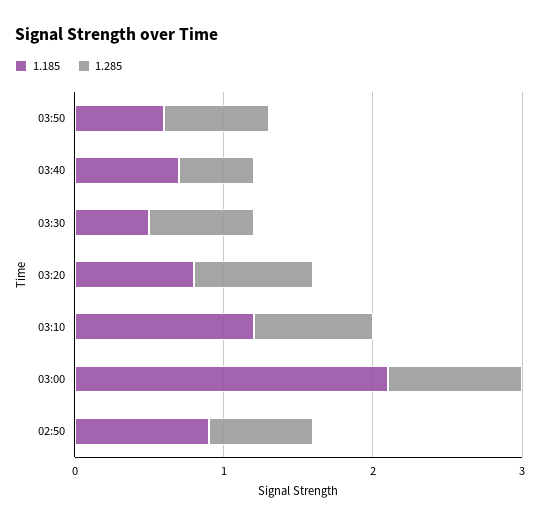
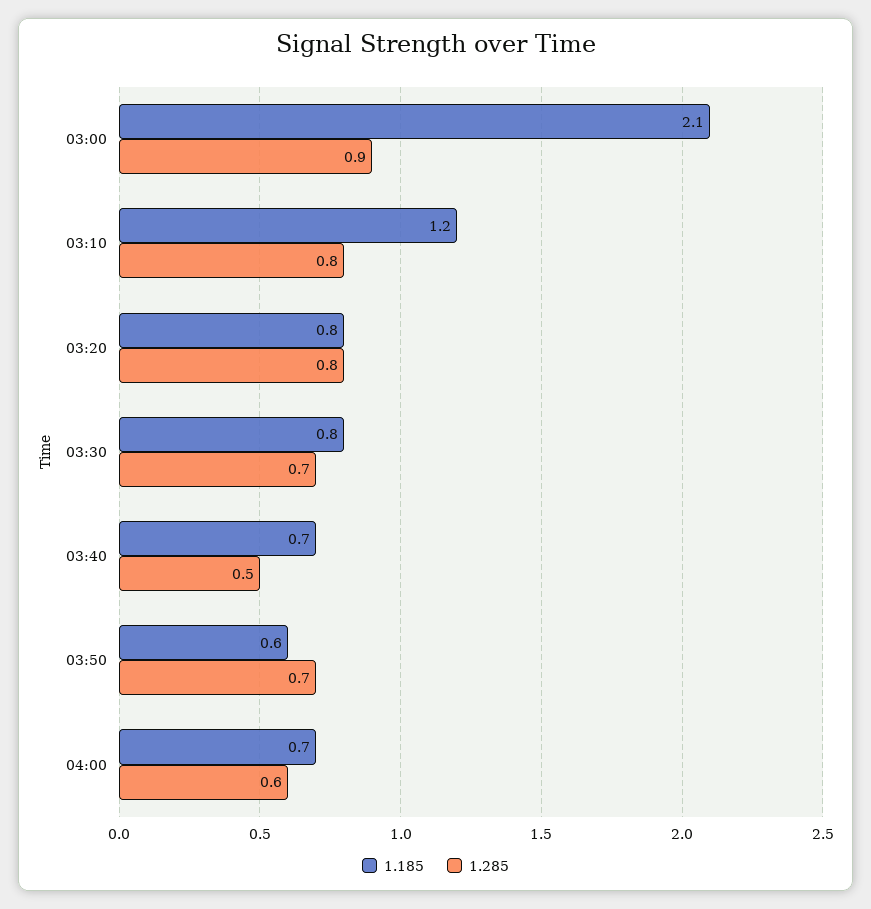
1.185, 03:30: 0.5 -> 0.8
1.185, 02:50: 0.9 -> none
1.285, 02:50: 0.7 -> none
1.185, 04:00: none -> 0.7
1.285, 04:00: none -> 0.6

